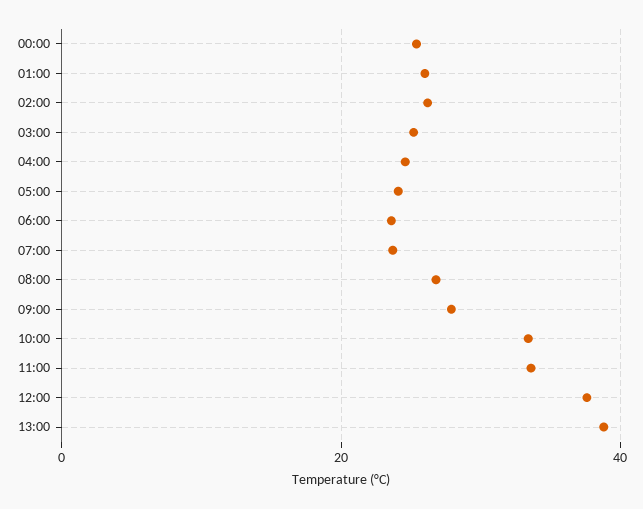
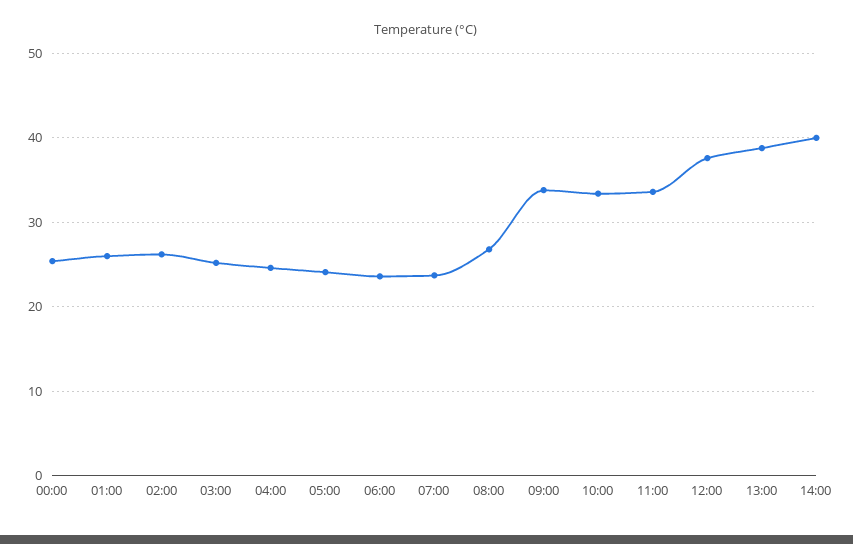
09:00: 28 -> 34
14:00: none -> 40

